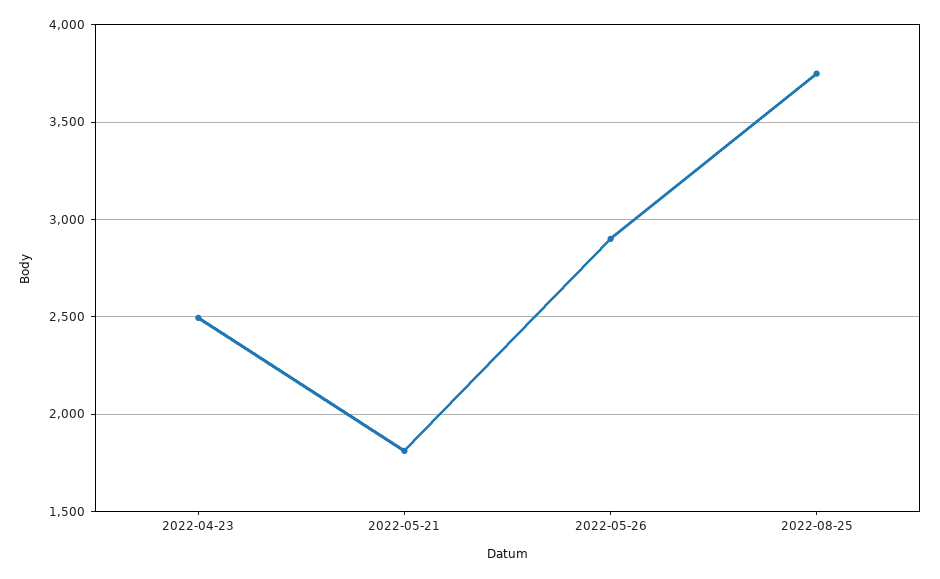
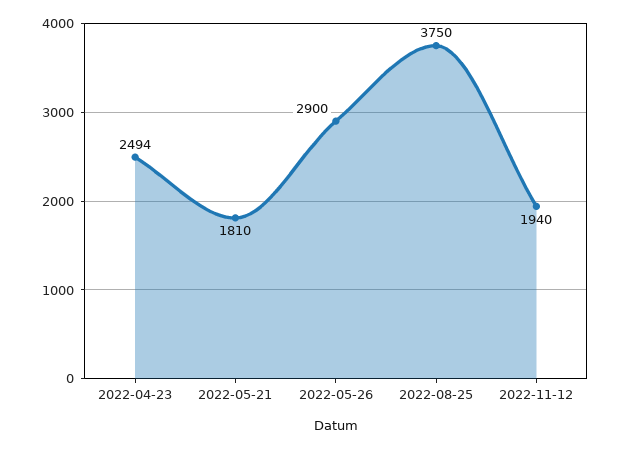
2022-11-12: none -> 1940

